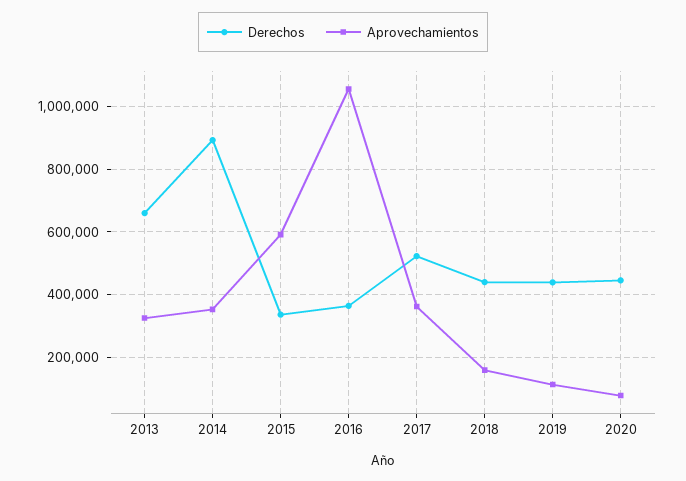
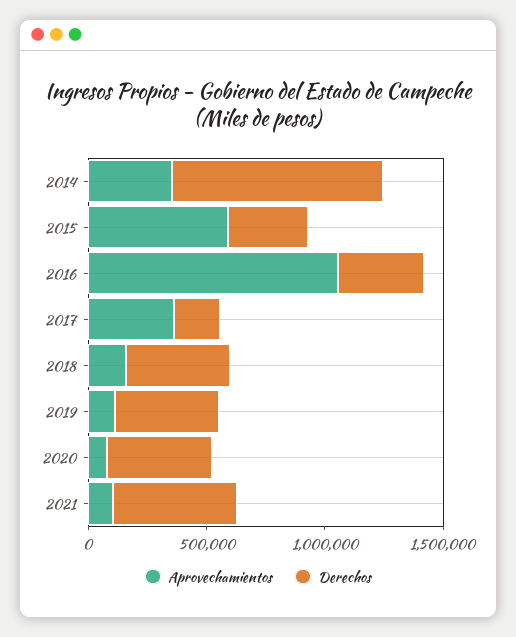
Derechos, 2013: 660000 -> none
Aprovechamientos, 2013: 320000 -> none
Derechos, 2017: 520000 -> 200000
Aprovechamientos, 2021: none -> 100000
Derechos, 2021: none -> 500000

